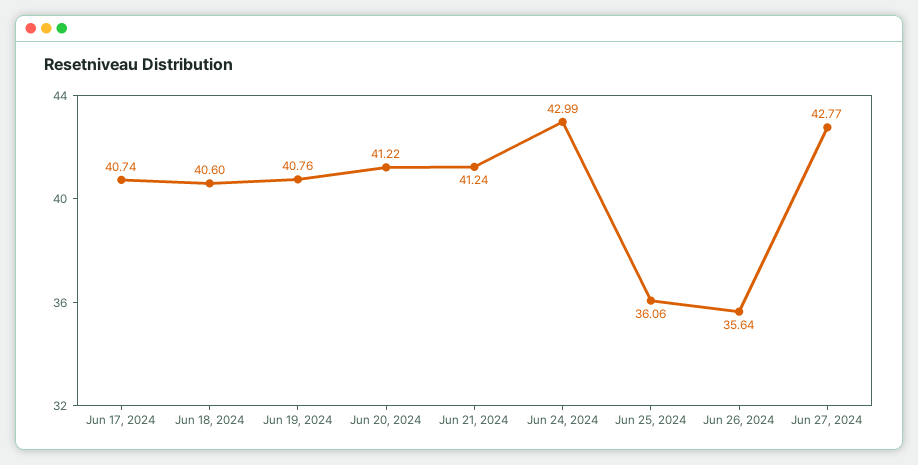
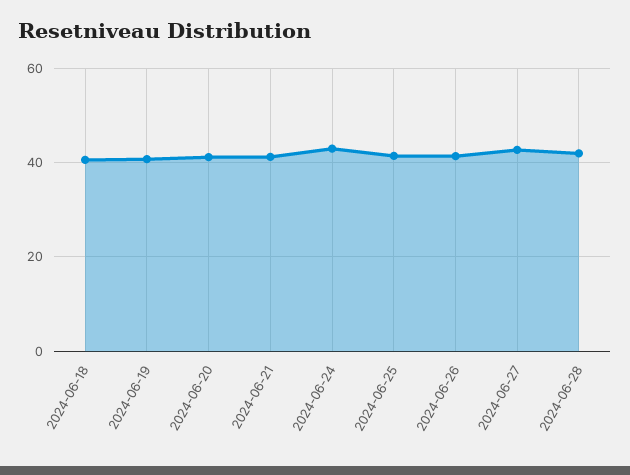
Jun 17, 2024: 40.74 -> none
Jun 25, 2024: 36.06 -> 42
Jun 26, 2024: 35.64 -> 42
2024-06-28: none -> 42

